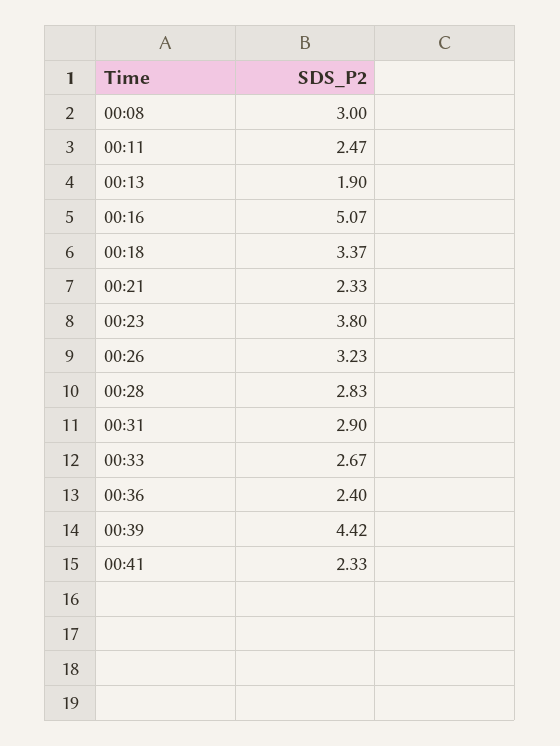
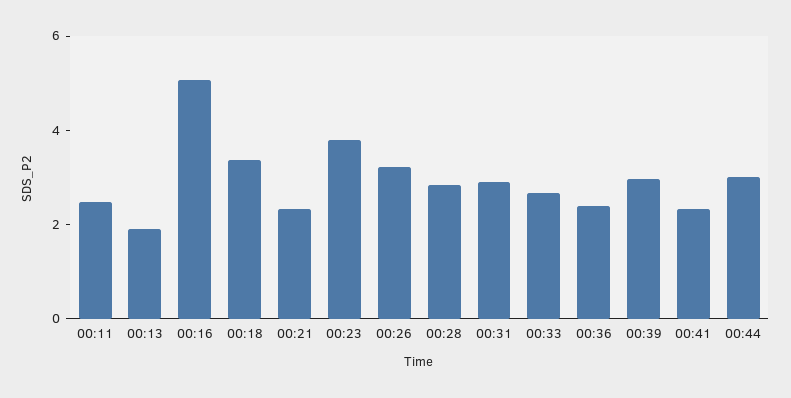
00:08: 3 -> none
00:39: 4.42 -> 3
00:44: none -> 3

